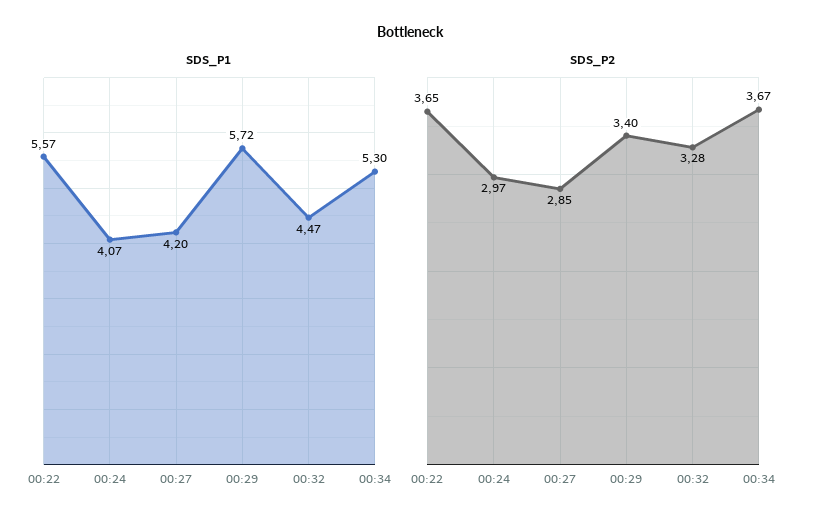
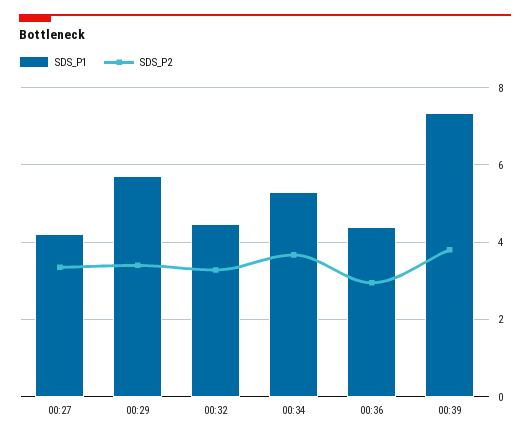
SDS_P1, 00:22: 5.57 -> none
SDS_P1, 00:24: 4.07 -> none
SDS_P2, 00:22: 3.65 -> none
SDS_P2, 00:24: 2.97 -> none
SDS_P2, 00:27: 2.85 -> 3.4
SDS_P1, 00:36: none -> 4.4
SDS_P2, 00:36: none -> 3
SDS_P1, 00:39: none -> 7.4
SDS_P2, 00:39: none -> 3.8

